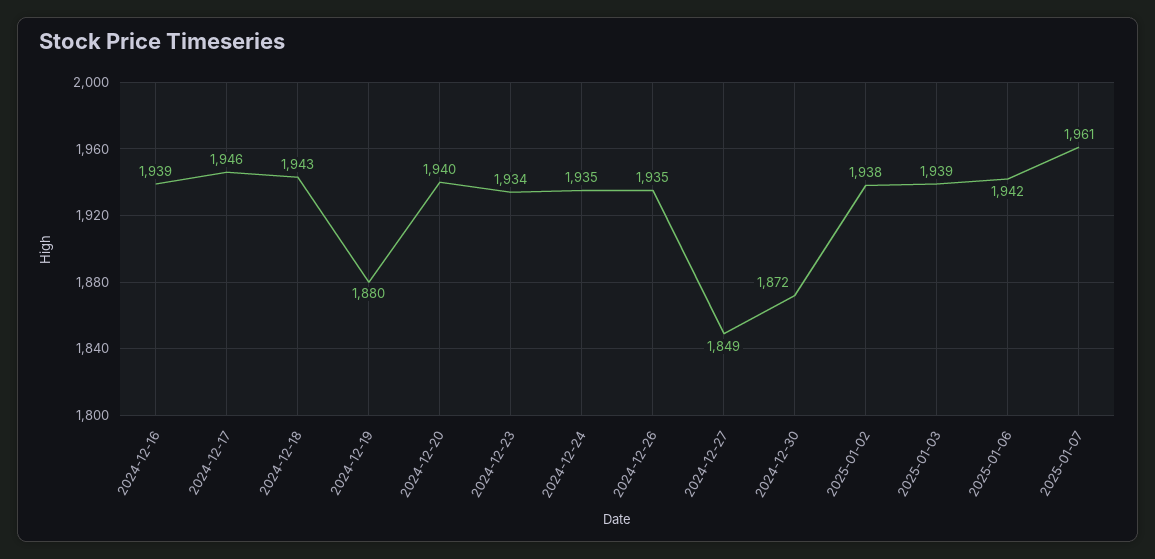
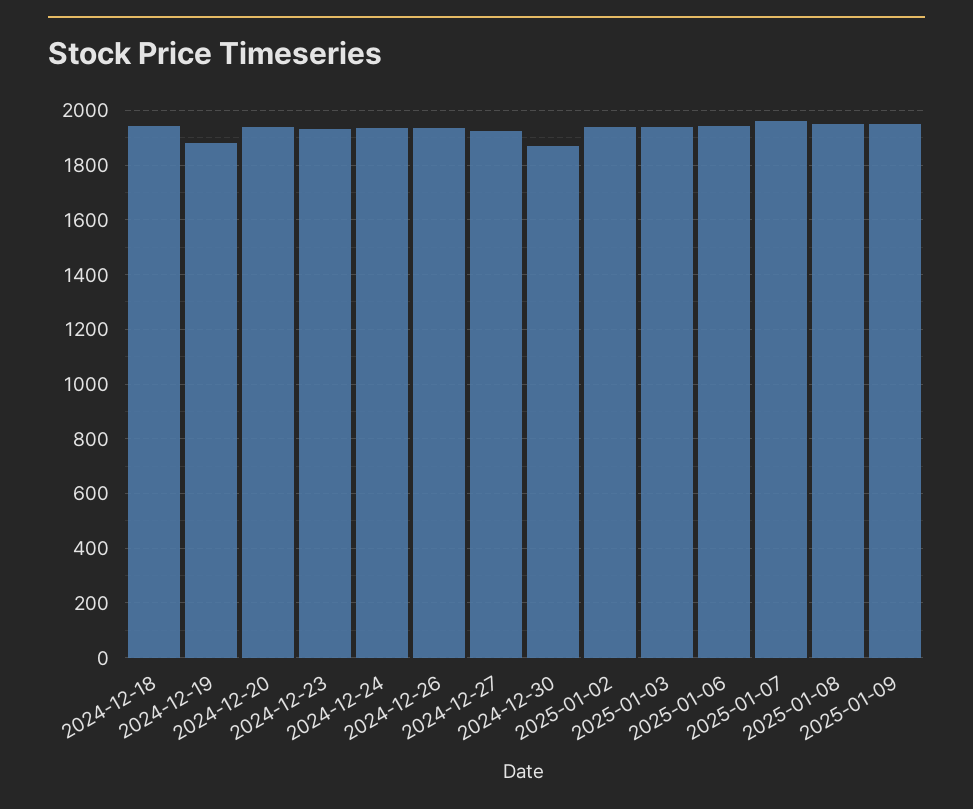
2024-12-16: 1939 -> none
2024-12-17: 1946 -> none
2024-12-27: 1849 -> 1925
2025-01-08: none -> 1950
2025-01-09: none -> 1950

